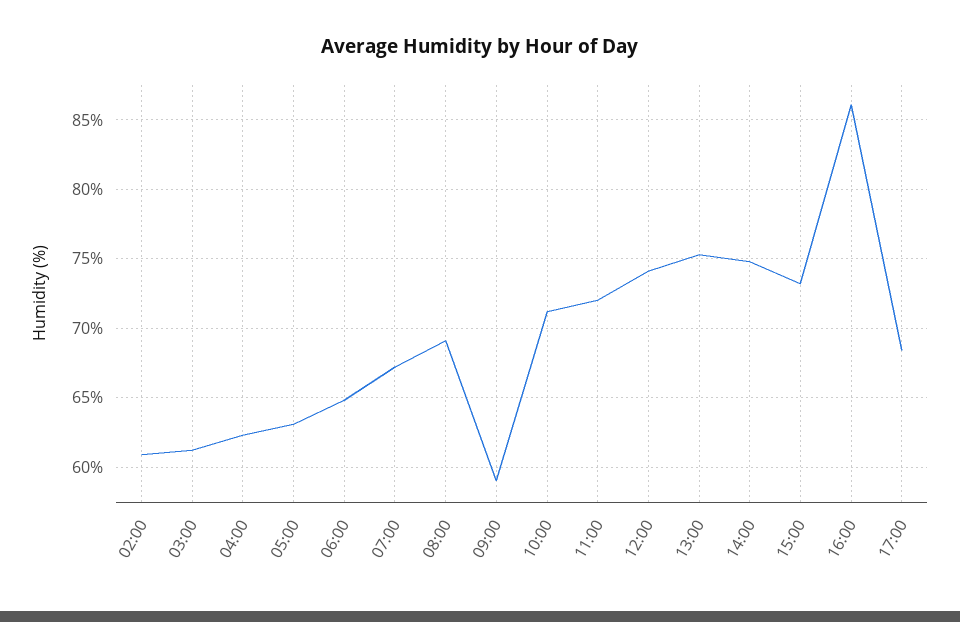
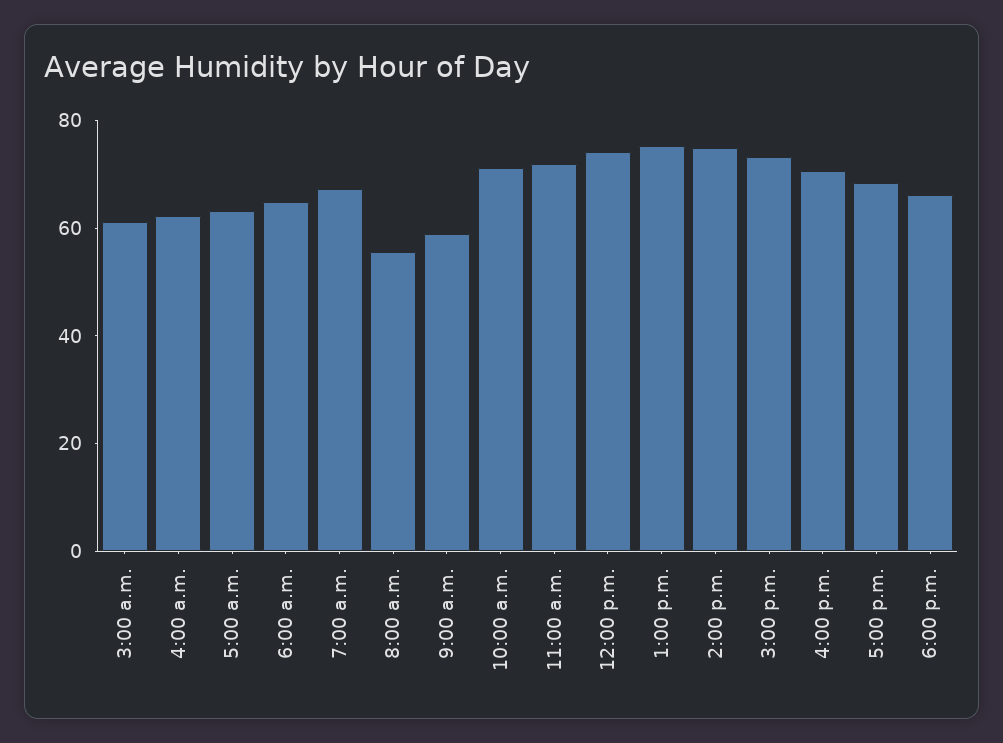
02:00: 61 -> none
08:00: 69 -> 55
16:00: 86 -> 70
6:00 p.m.: none -> 65

